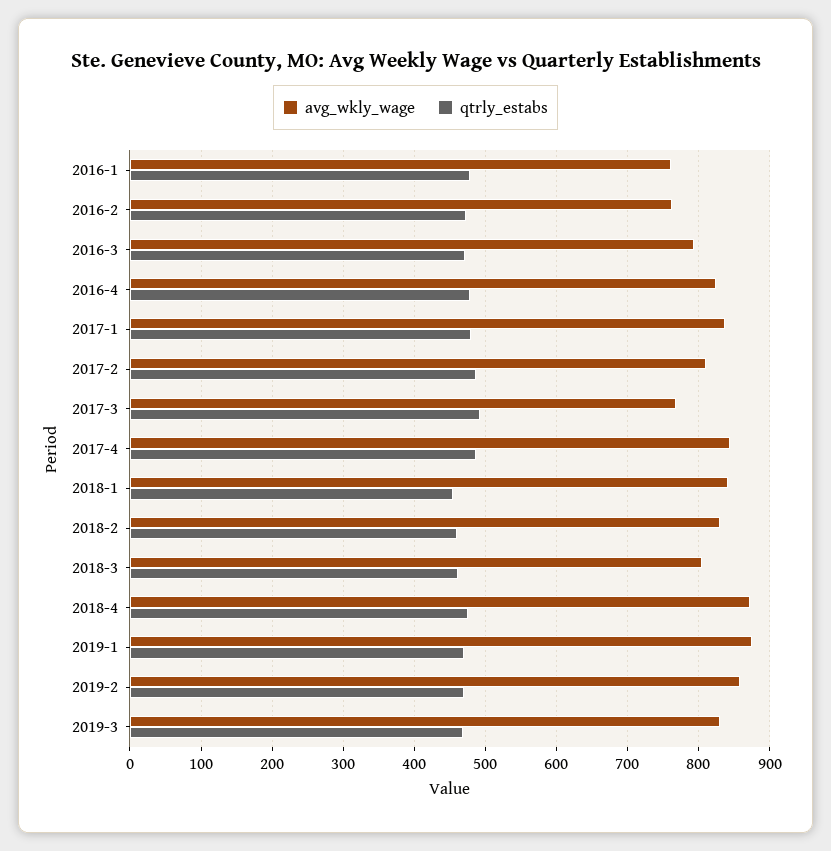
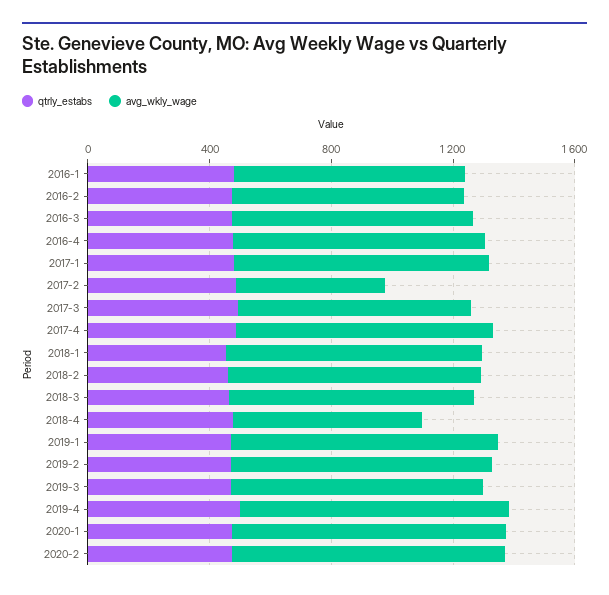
avg_wkly_wage, 2017-2: 810 -> 500
avg_wkly_wage, 2018-4: 870 -> 600
qtrly_estabs, 2019-4: none -> 500
avg_wkly_wage, 2019-4: none -> 900
qtrly_estabs, 2020-1: none -> 500
avg_wkly_wage, 2020-1: none -> 900
qtrly_estabs, 2020-2: none -> 500
avg_wkly_wage, 2020-2: none -> 900

